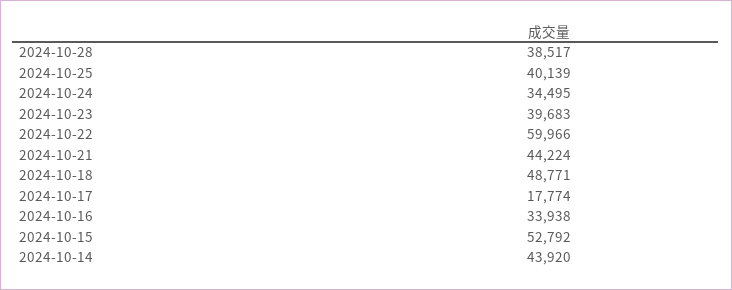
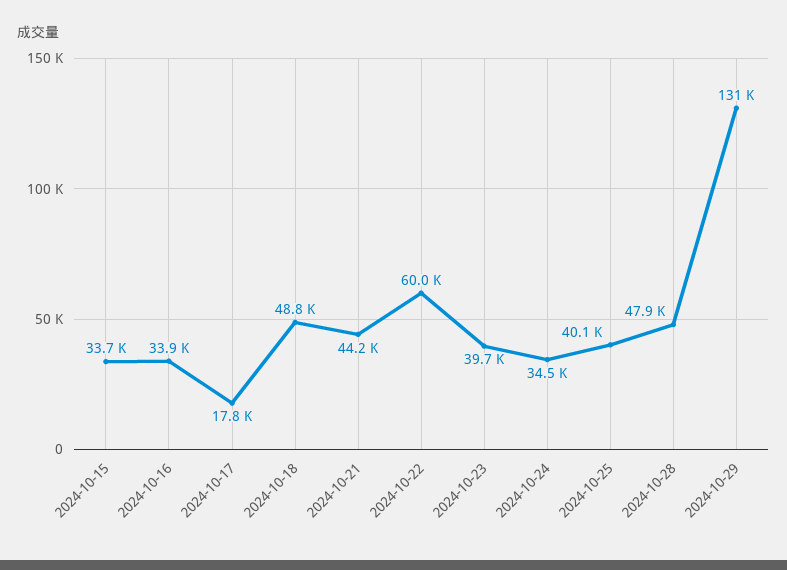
2024-10-28: 38517 -> 47900
2024-10-15: 52792 -> 33700
2024-10-14: 43920 -> none
2024-10-29: none -> 131000

